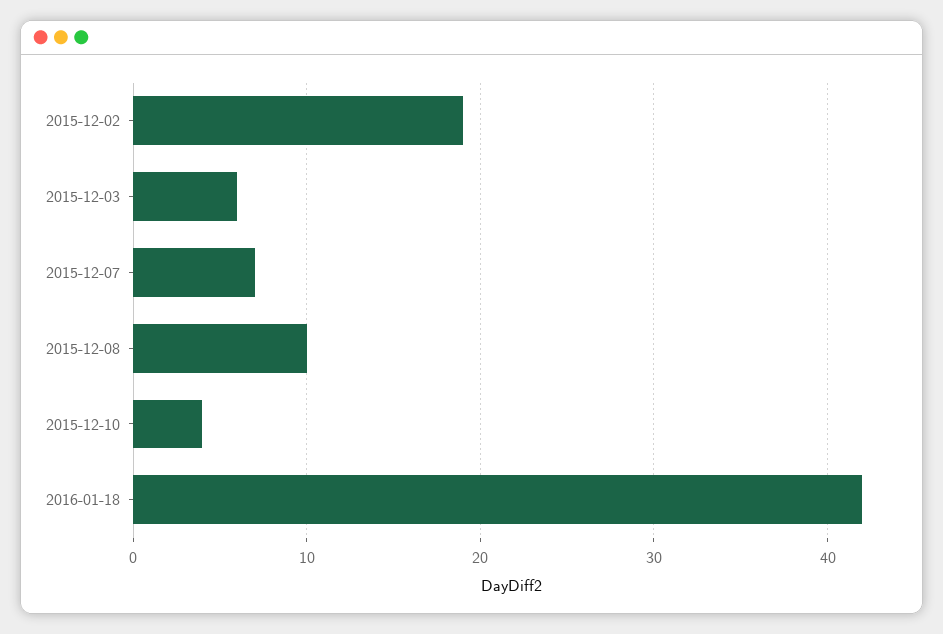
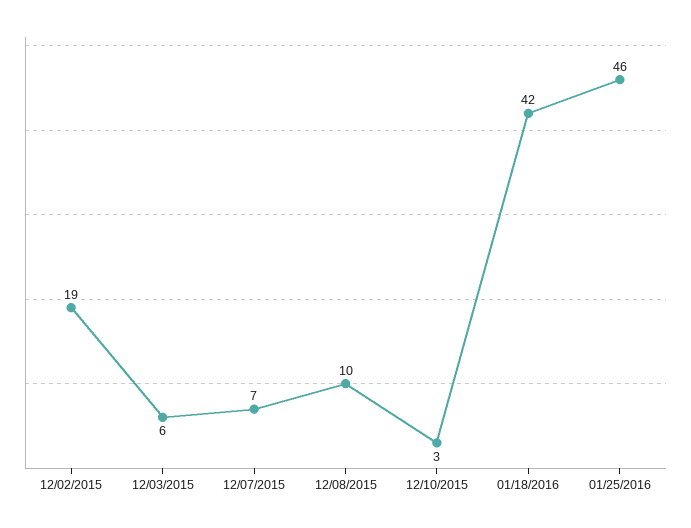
2015-12-10: 4 -> 3
01/25/2016: none -> 46

